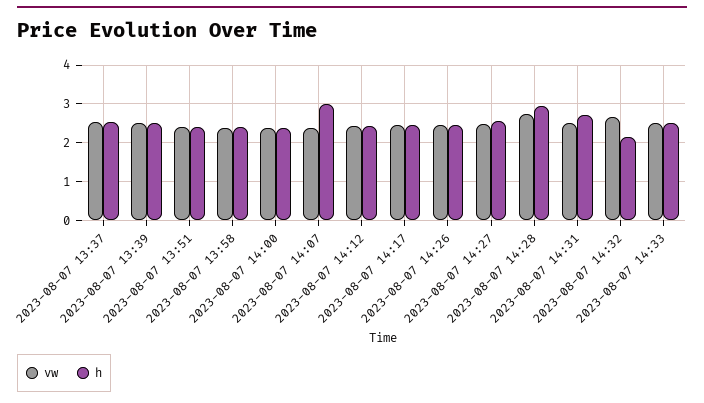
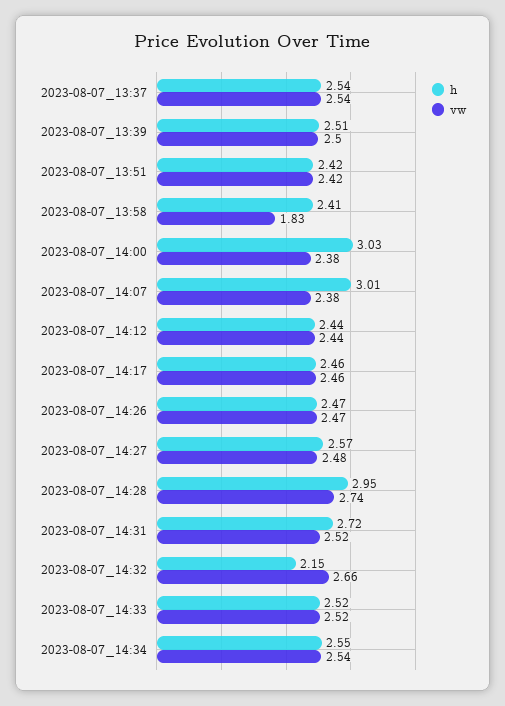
vw, 2023-08-07 13:58: 2.4 -> 1.83
h, 2023-08-07 14:00: 2.4 -> 3.03
h, 2023-08-07_14:34: none -> 2.55
vw, 2023-08-07_14:34: none -> 2.54

